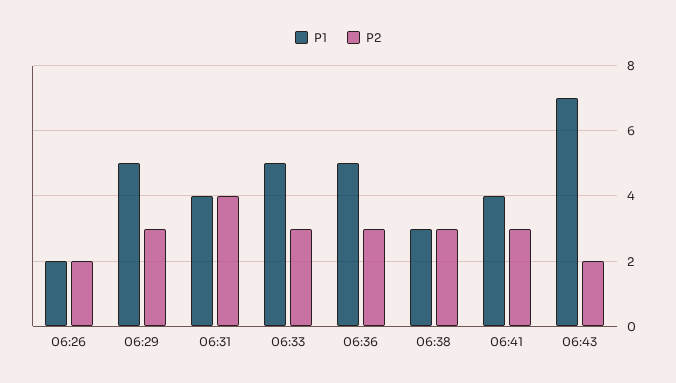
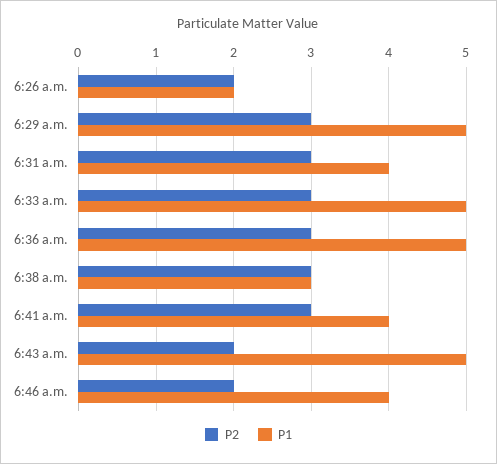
P2, 06:31: 4 -> 3
P1, 06:43: 7 -> 5
P2, 6:46 a.m.: none -> 2
P1, 6:46 a.m.: none -> 4

